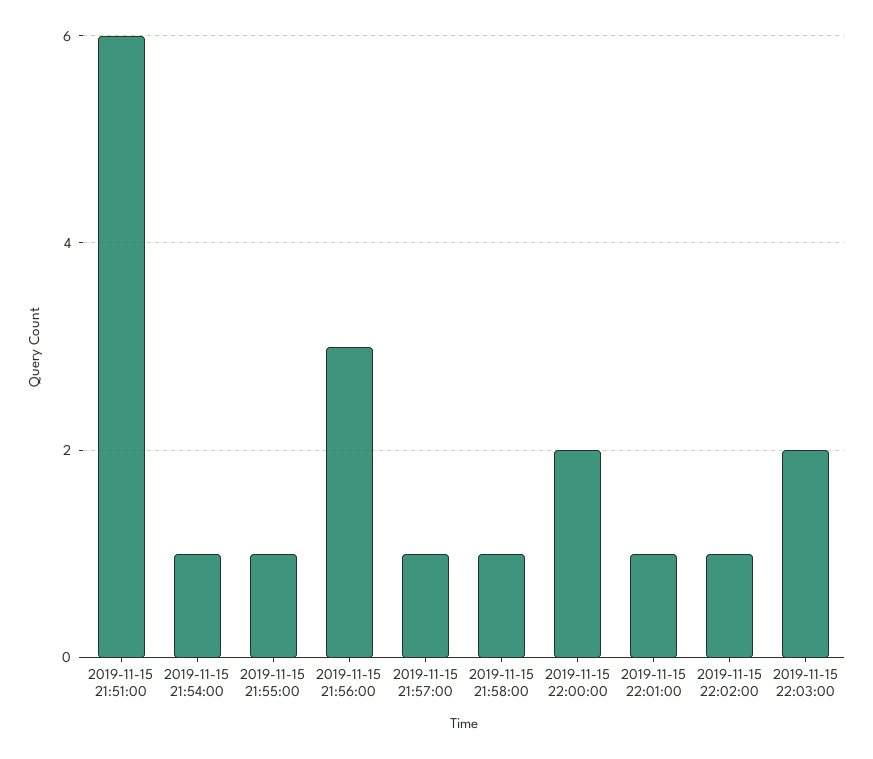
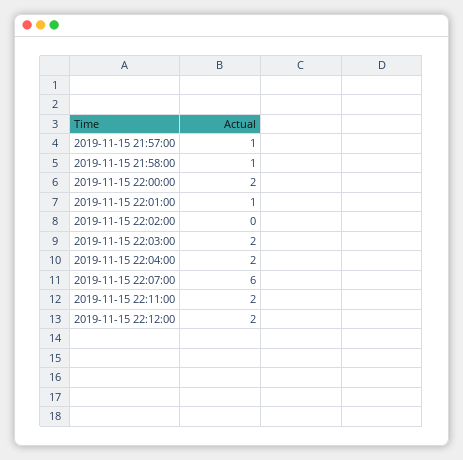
2019-11-15 21:51:00: 6 -> none
2019-11-15 21:54:00: 1 -> none
2019-11-15 21:55:00: 1 -> none
2019-11-15 21:56:00: 3 -> none
2019-11-15 22:02:00: 1 -> 0
2019-11-15 22:04:00: none -> 2
2019-11-15 22:07:00: none -> 6
2019-11-15 22:11:00: none -> 2
2019-11-15 22:12:00: none -> 2

